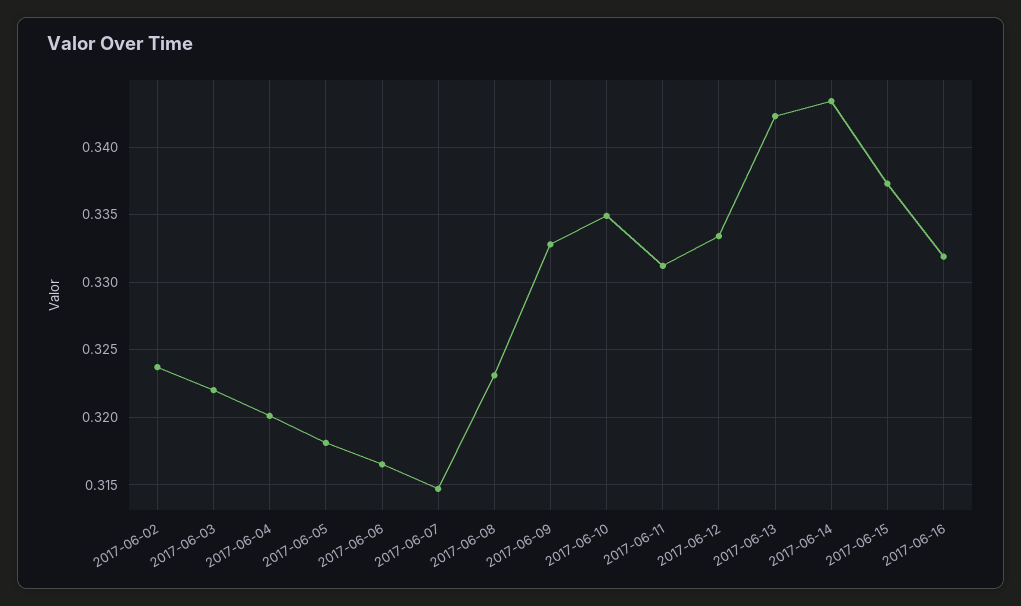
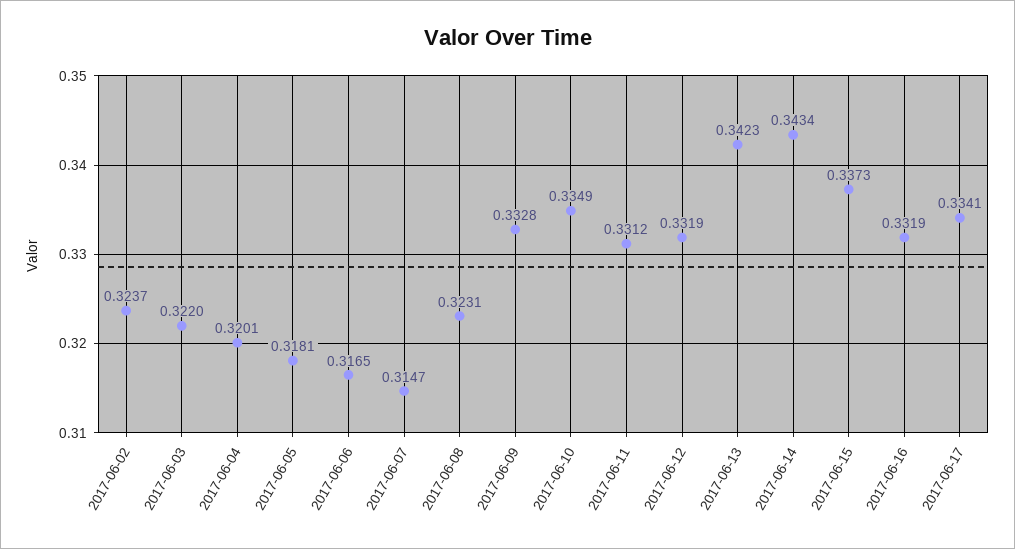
2017-06-12: 0.3335 -> 0.3319
2017-06-17: none -> 0.3341

